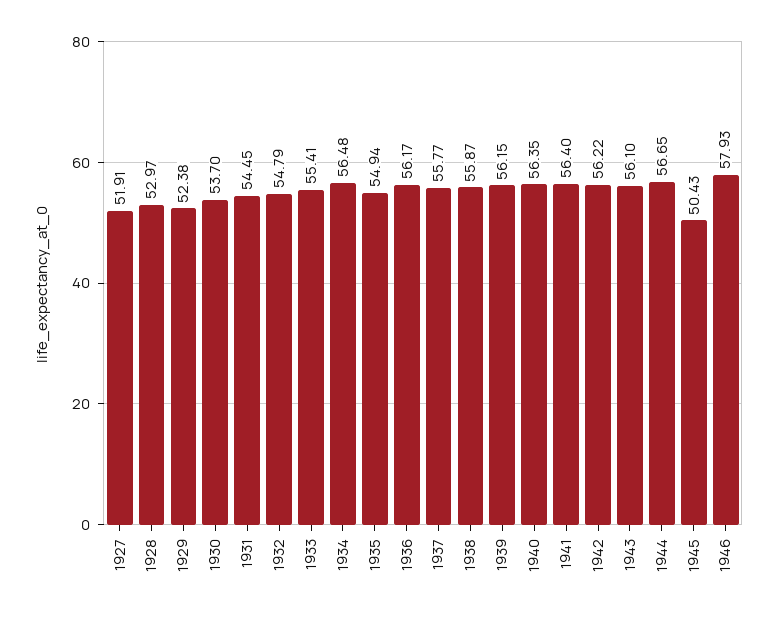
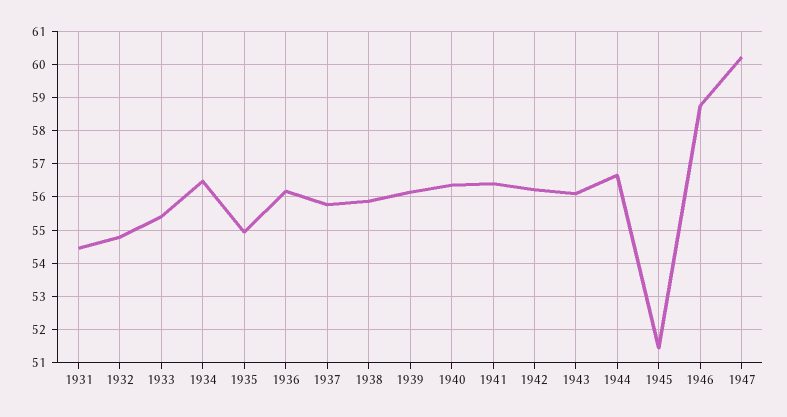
1927: 51.91 -> none
1928: 52.97 -> none
1929: 52.38 -> none
1930: 53.7 -> none
1945: 50.43 -> 51.4
1946: 57.93 -> 58.8
1947: none -> 60.2

